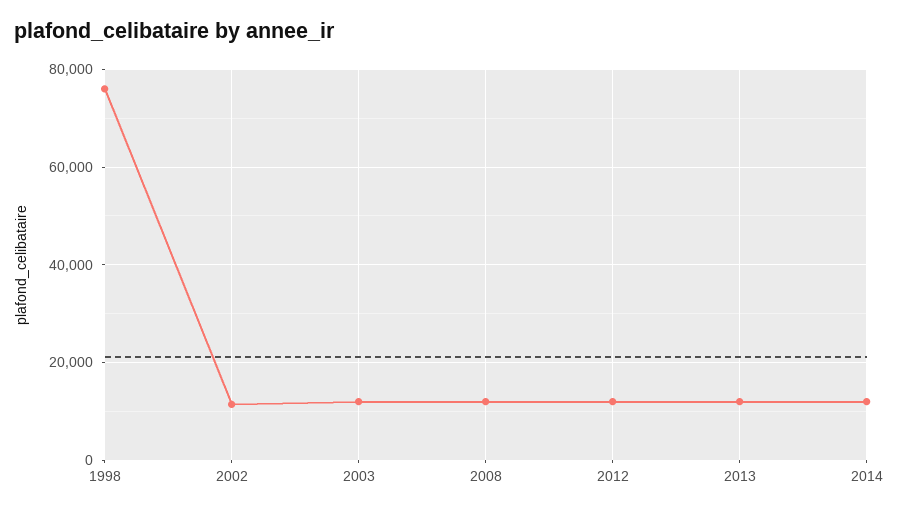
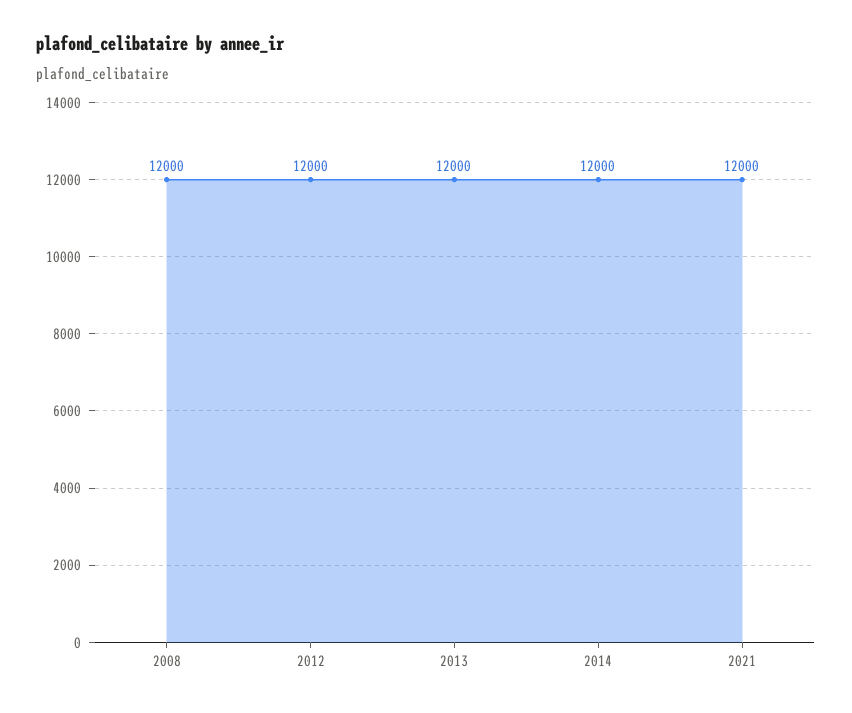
1998: 76000 -> none
2002: 12000 -> none
2003: 12000 -> none
2021: none -> 12000

